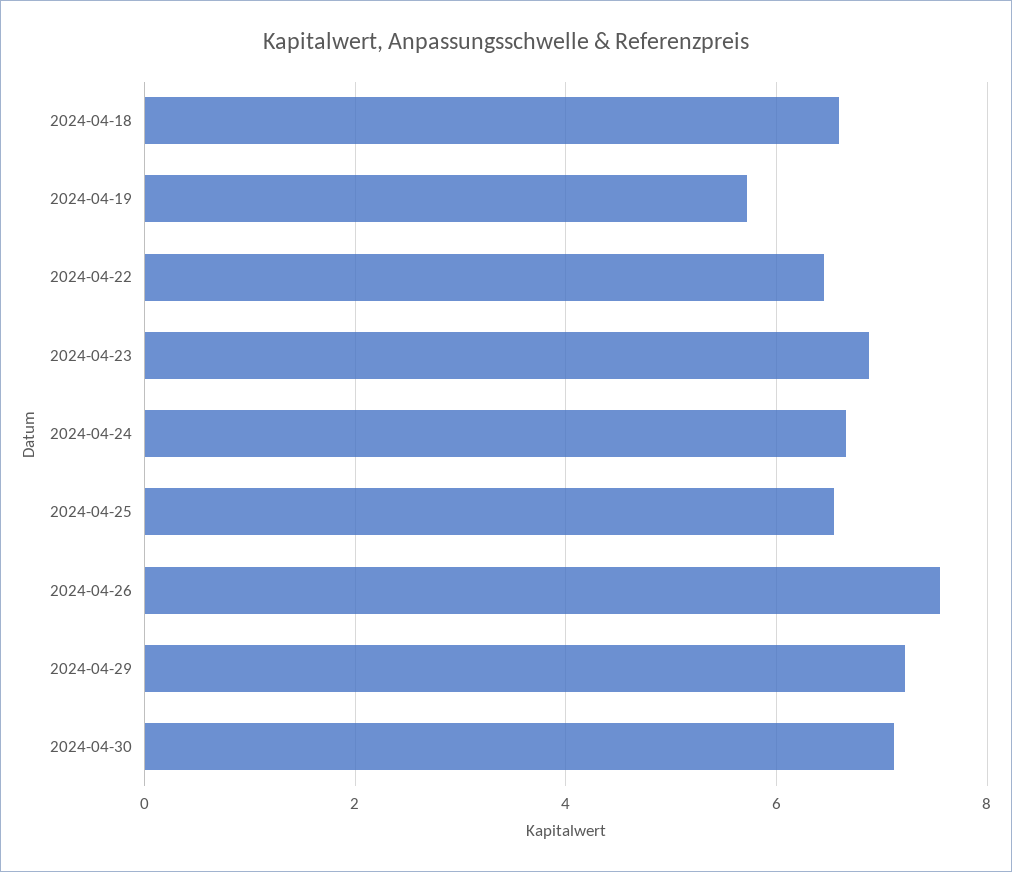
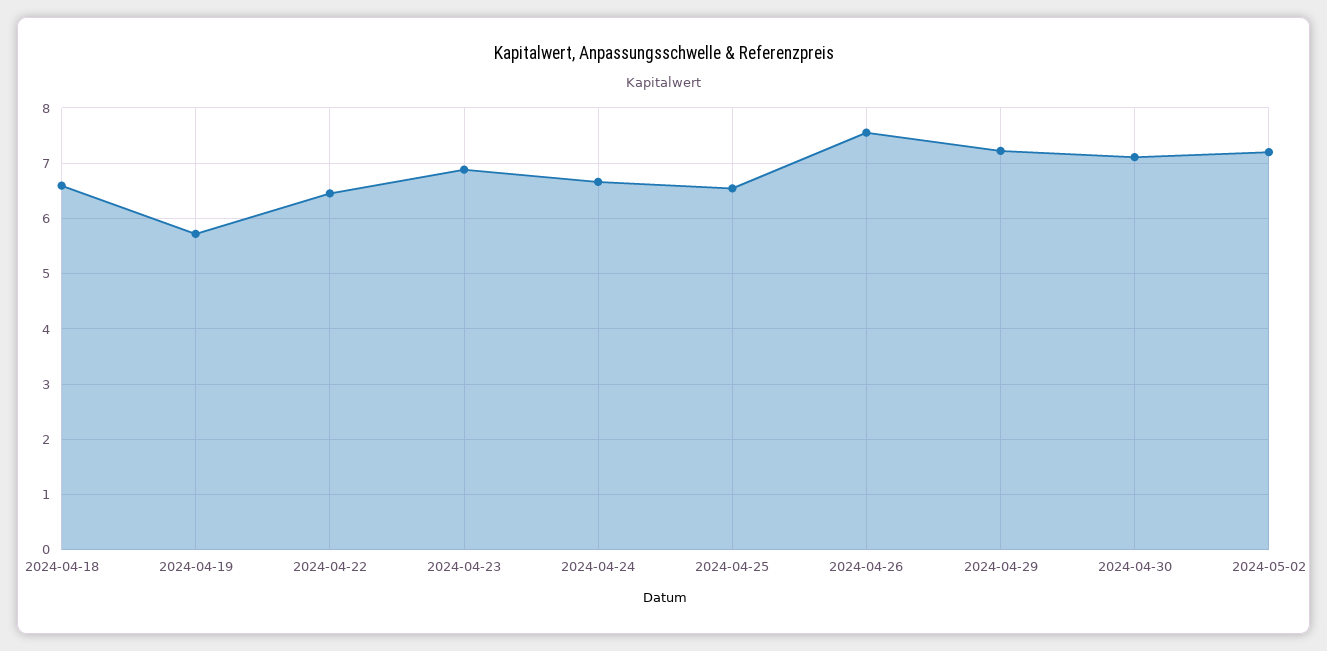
2024-05-02: none -> 7.2

